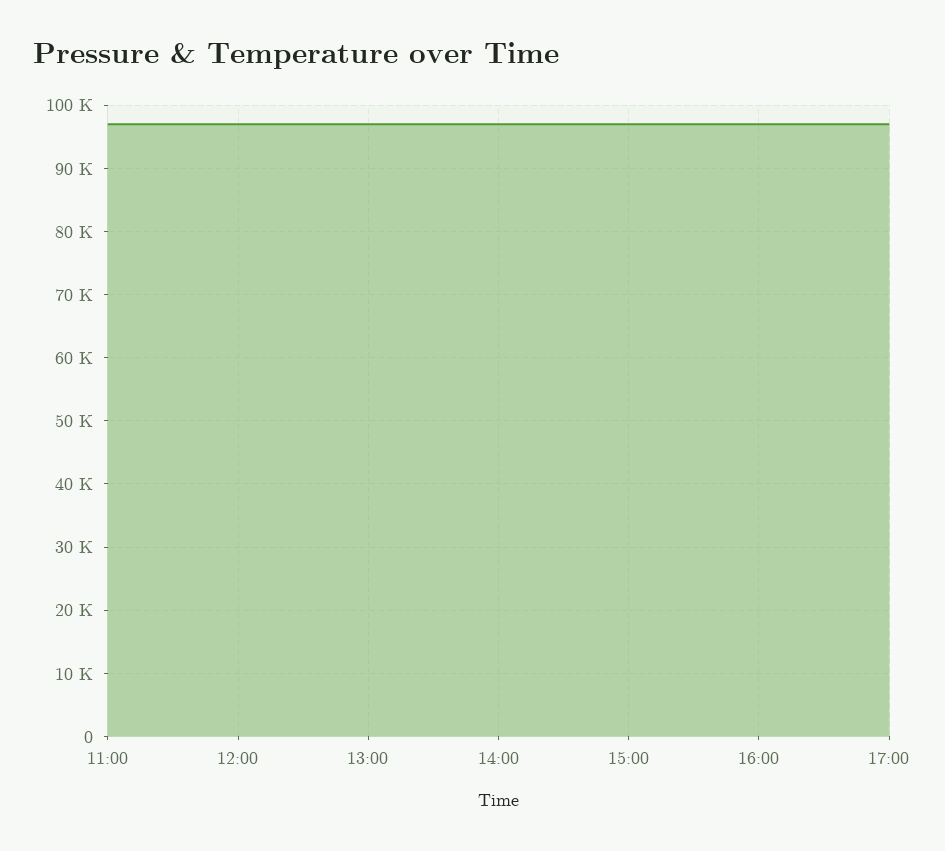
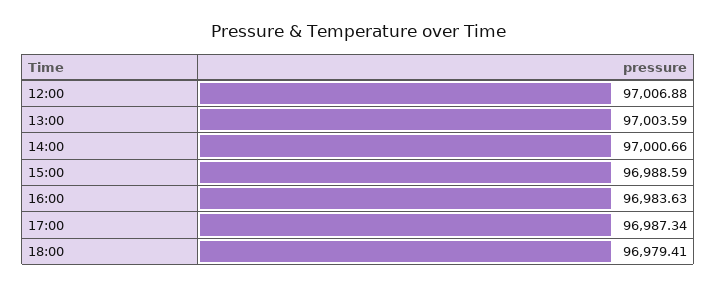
11:00: 97000 -> none
18:00: none -> 96979.41

